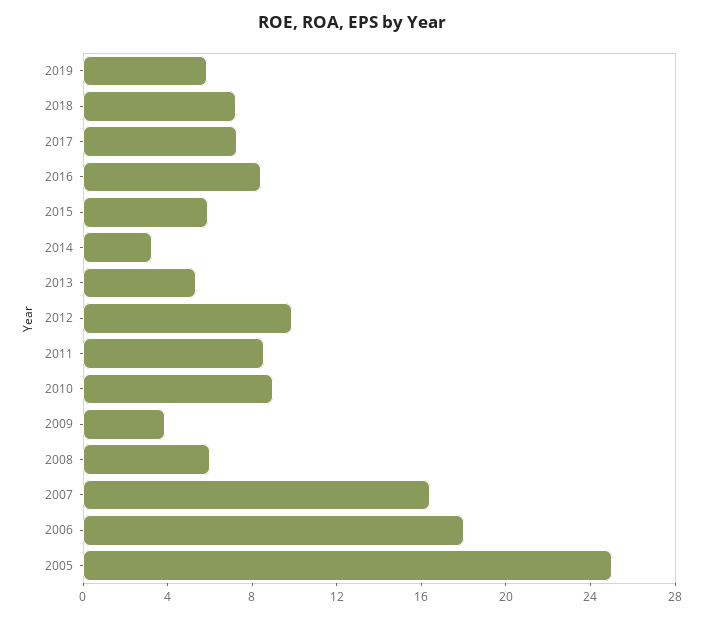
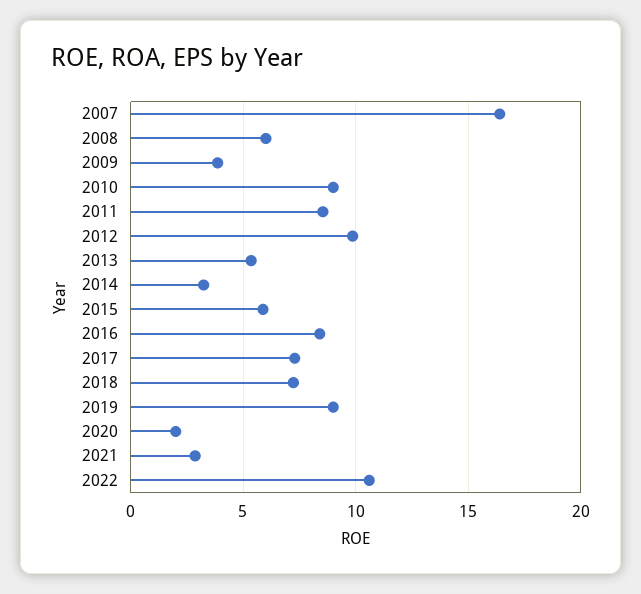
2019: 6 -> 9
2006: 18 -> none
2005: 25 -> none
2020: none -> 2
2021: none -> 3
2022: none -> 10.5

